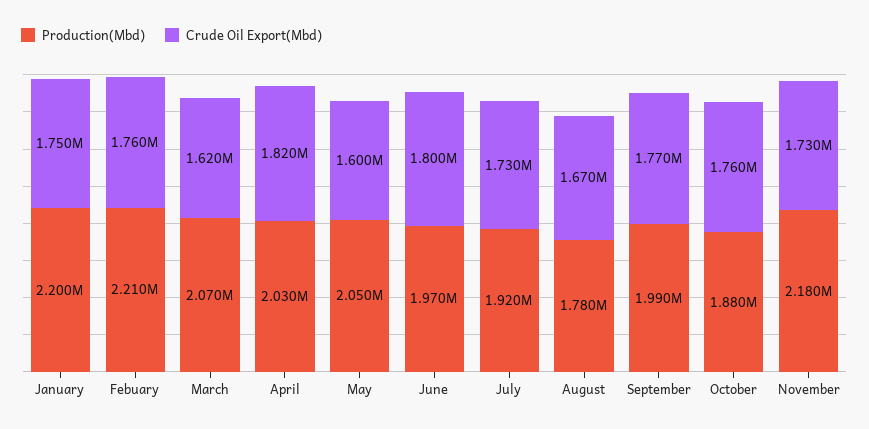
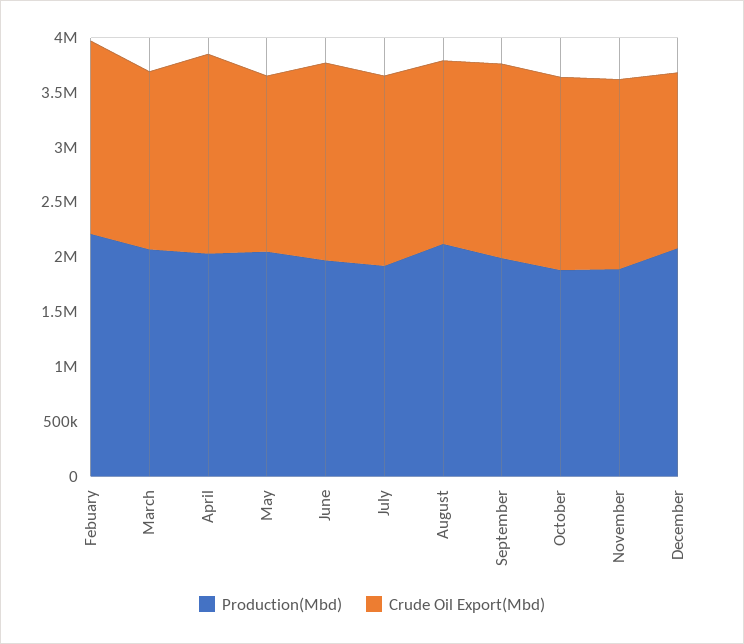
Production(Mbd), January: 2200000 -> none
Crude Oil Export(Mbd), January: 1750000 -> none
Production(Mbd), August: 1780000 -> 2100000
Production(Mbd), November: 2180000 -> 1900000
Production(Mbd), December: none -> 2100000
Crude Oil Export(Mbd), December: none -> 1600000

